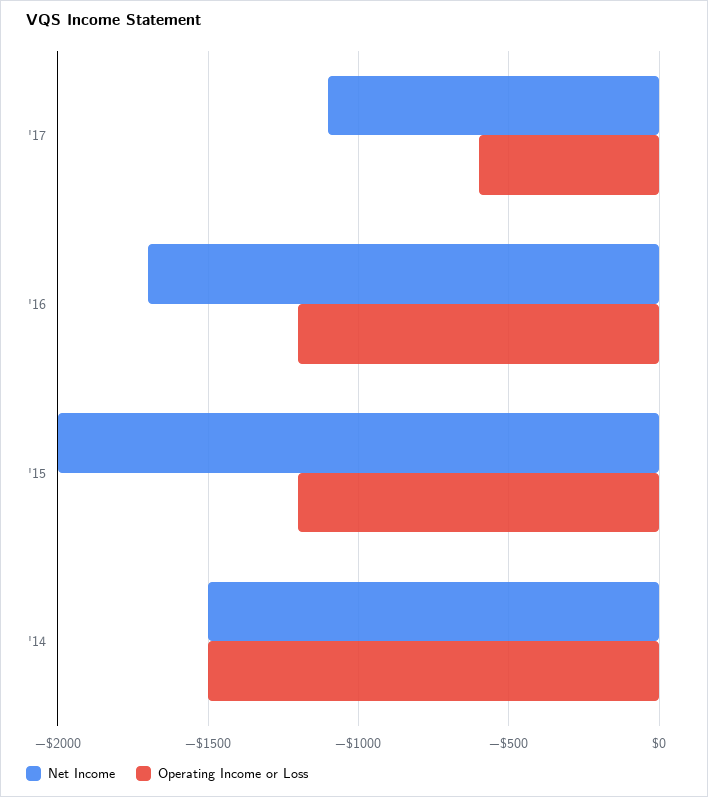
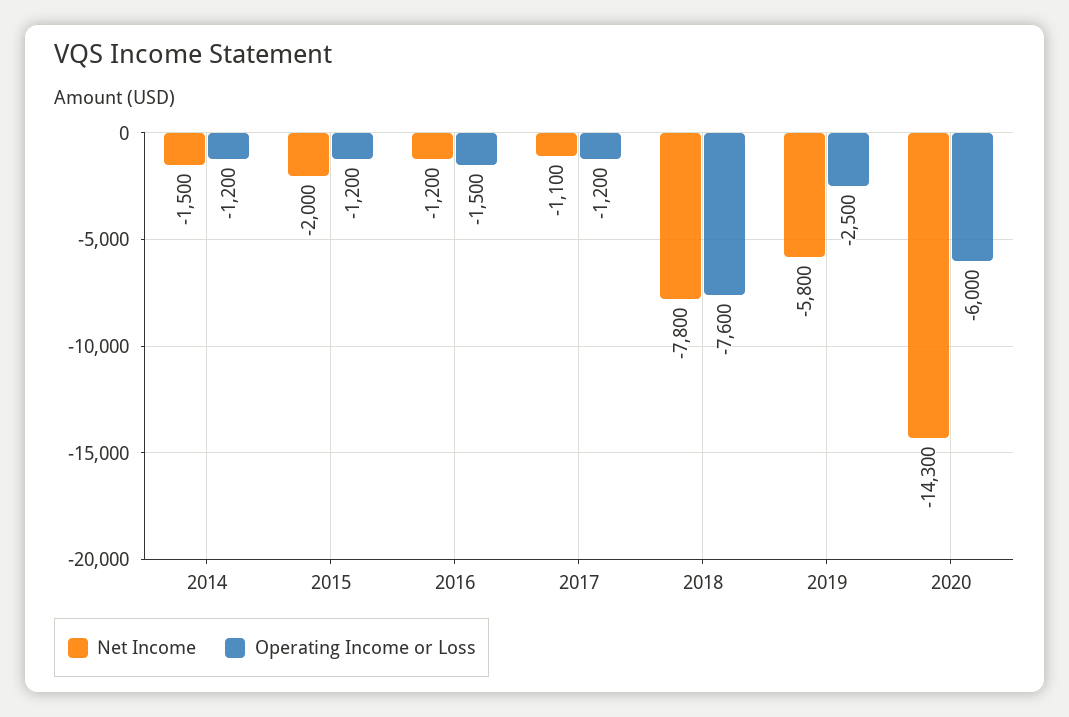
Operating Income or Loss, '17: -600 -> -1200
Net Income, '16: -1700 -> -1200
Operating Income or Loss, '16: -1200 -> -1500
Operating Income or Loss, '14: -1500 -> -1200
Net Income, 2018: none -> -7800
Operating Income or Loss, 2018: none -> -7600
Net Income, 2019: none -> -5800
Operating Income or Loss, 2019: none -> -2500
Net Income, 2020: none -> -14300
Operating Income or Loss, 2020: none -> -6000

